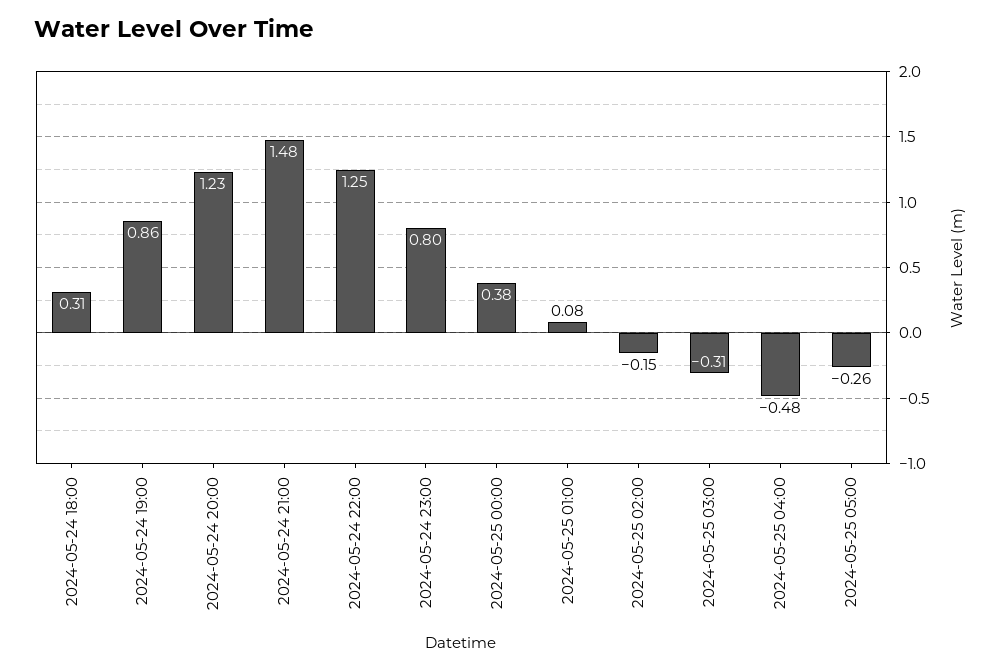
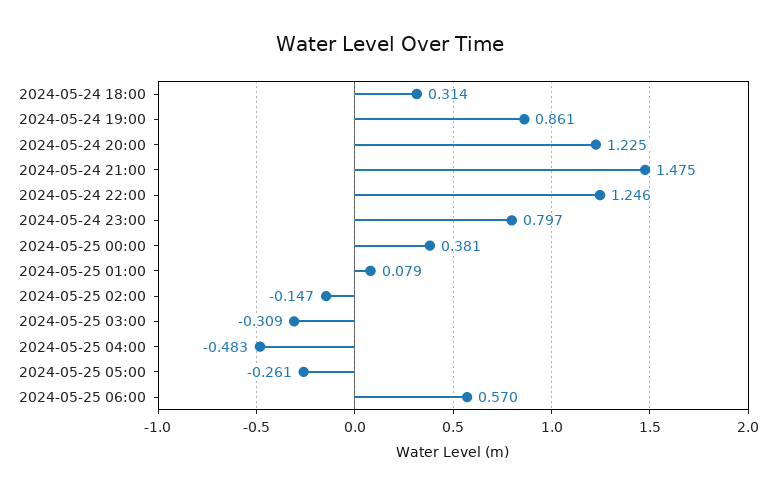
2024-05-25 06:00: none -> 0.57

